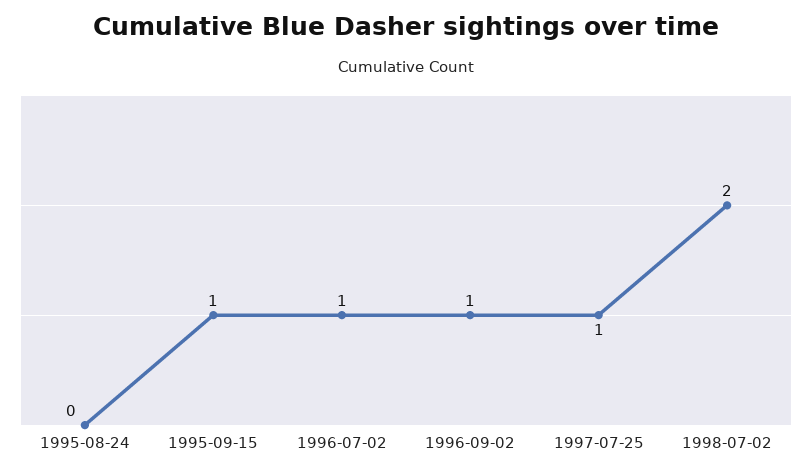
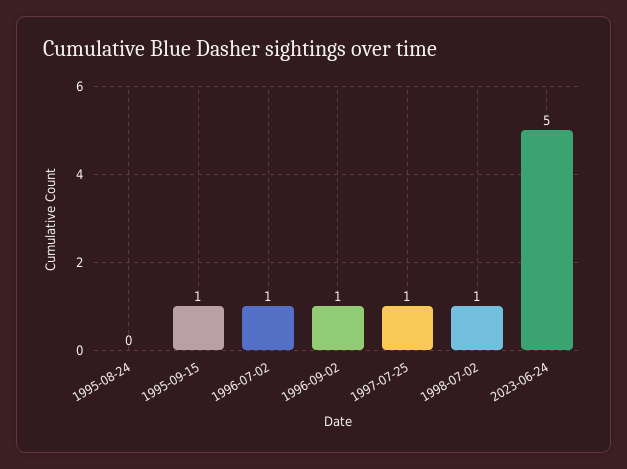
1998-07-02: 2 -> 1
2023-06-24: none -> 5

